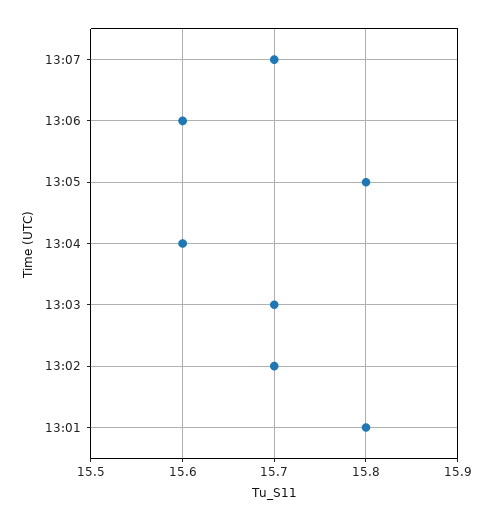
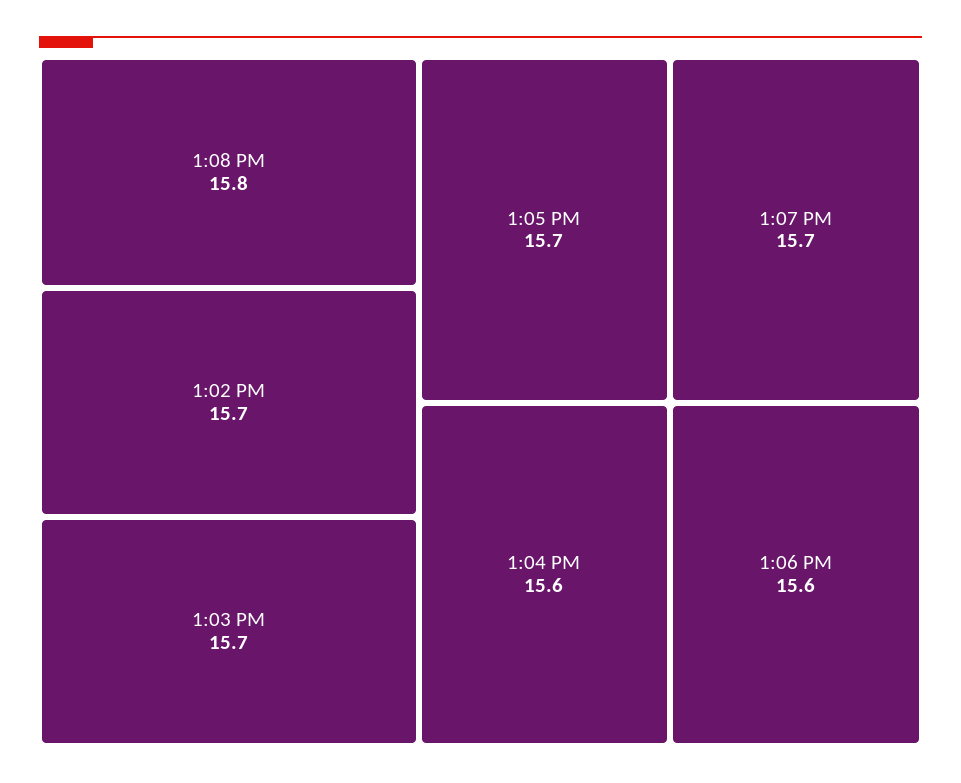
13:05: 15.8 -> 15.7
13:01: 15.8 -> none
1:08 PM: none -> 15.8

